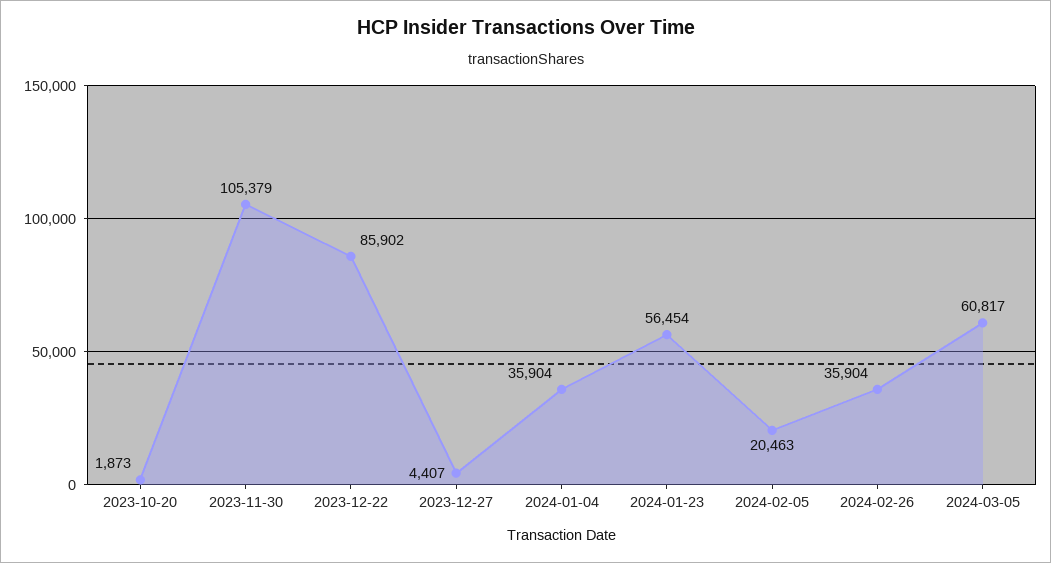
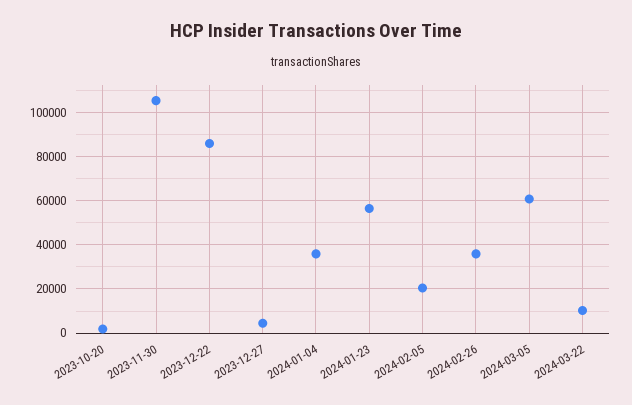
2024-03-22: none -> 10000

